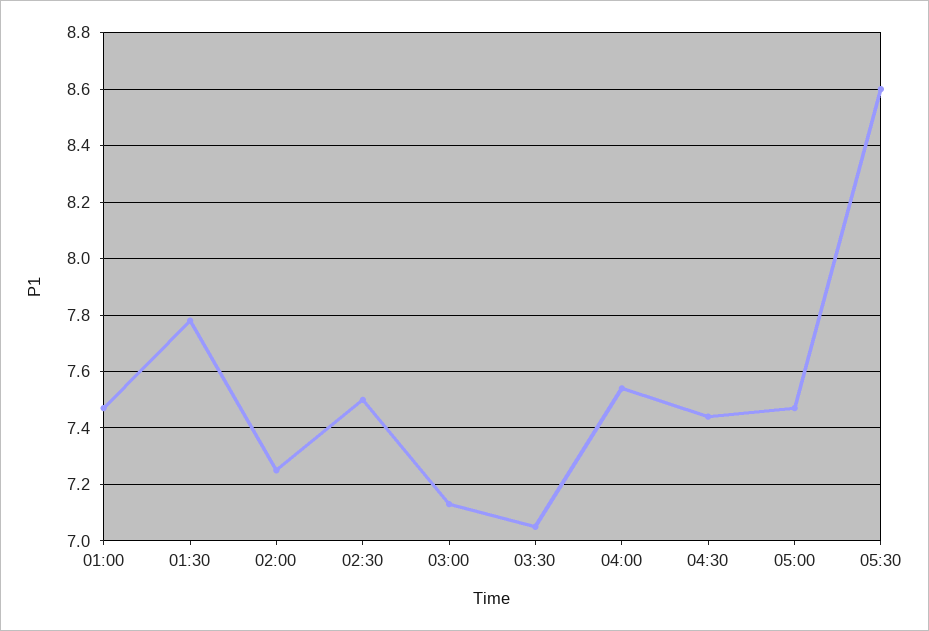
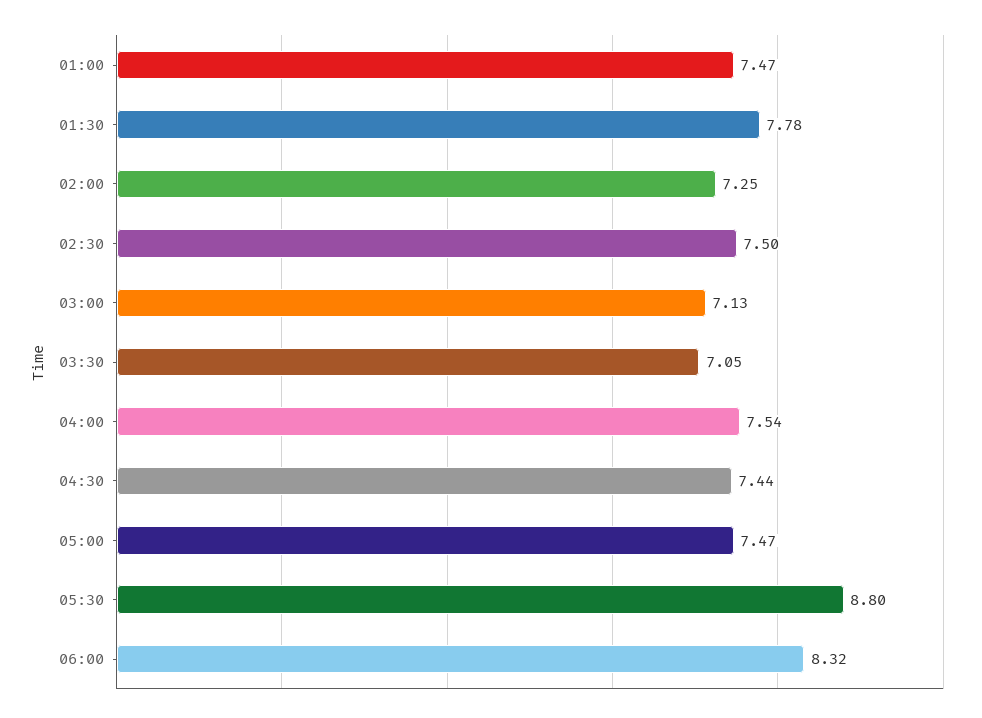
05:30: 8.6 -> 8.8
06:00: none -> 8.32

